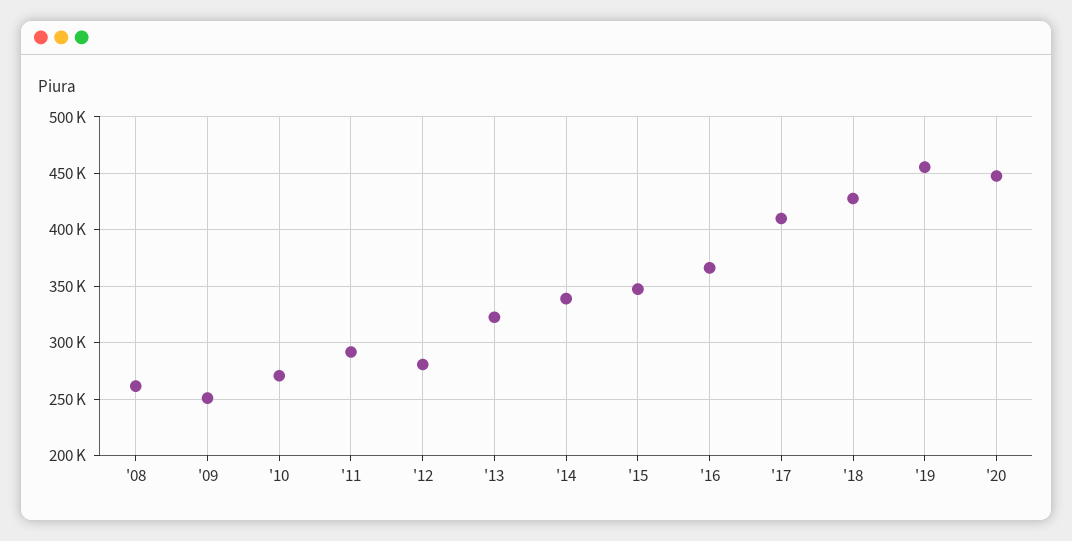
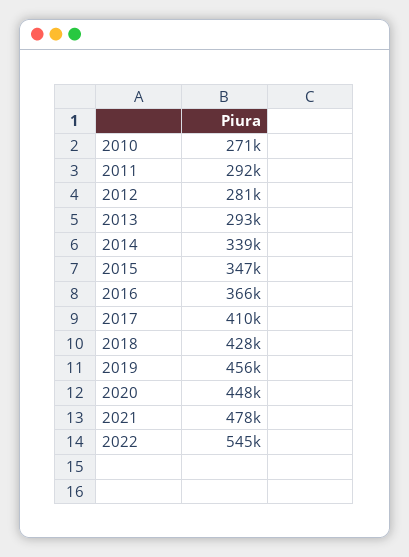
'08: 260000 -> none
'09: 250000 -> none
'13: 320000 -> 293000
2021: none -> 478000
2022: none -> 545000

